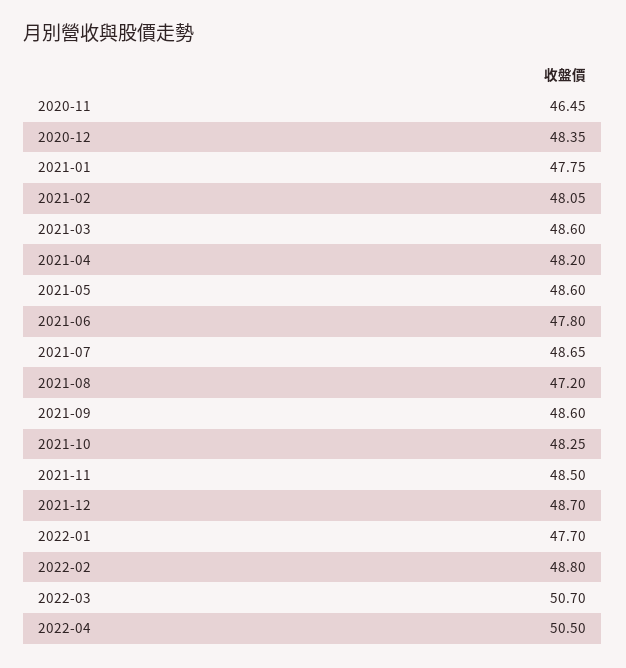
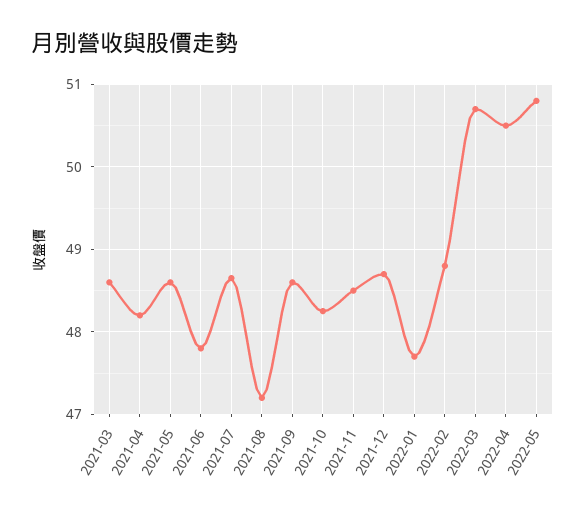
2020-11: 46.45 -> none
2020-12: 48.35 -> none
2021-01: 47.75 -> none
2021-02: 48.05 -> none
2022-05: none -> 50.8

